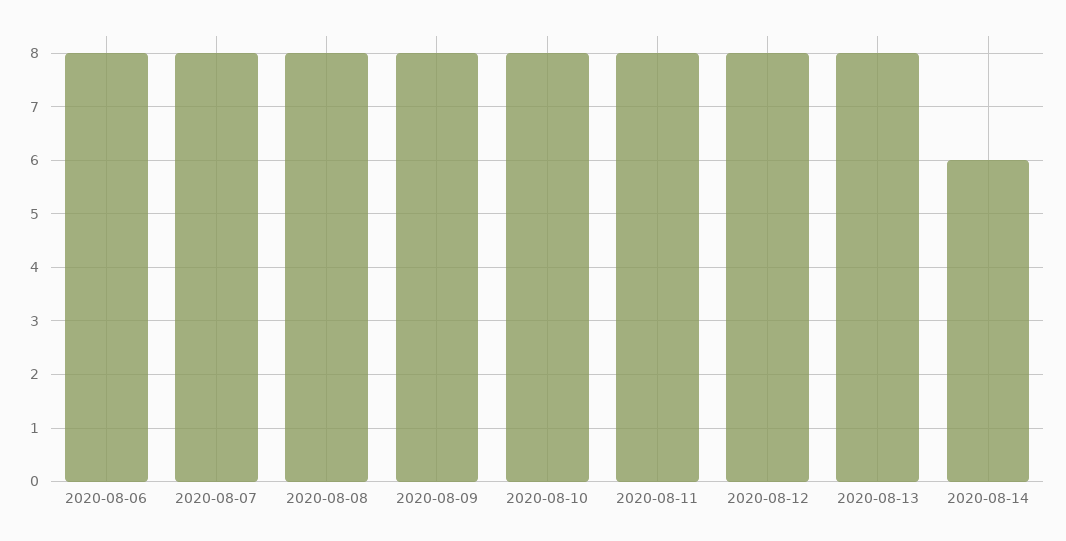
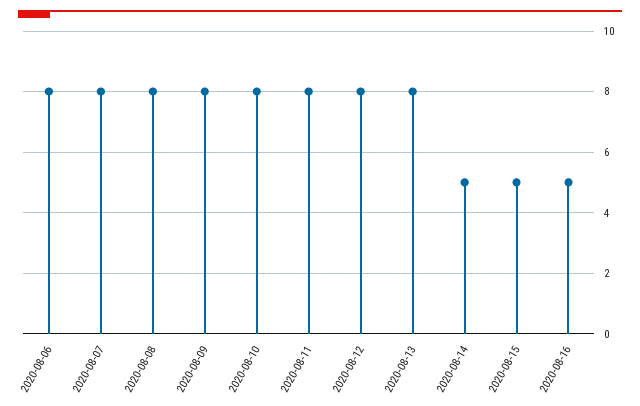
2020-08-14: 6 -> 5
2020-08-15: none -> 5
2020-08-16: none -> 5

